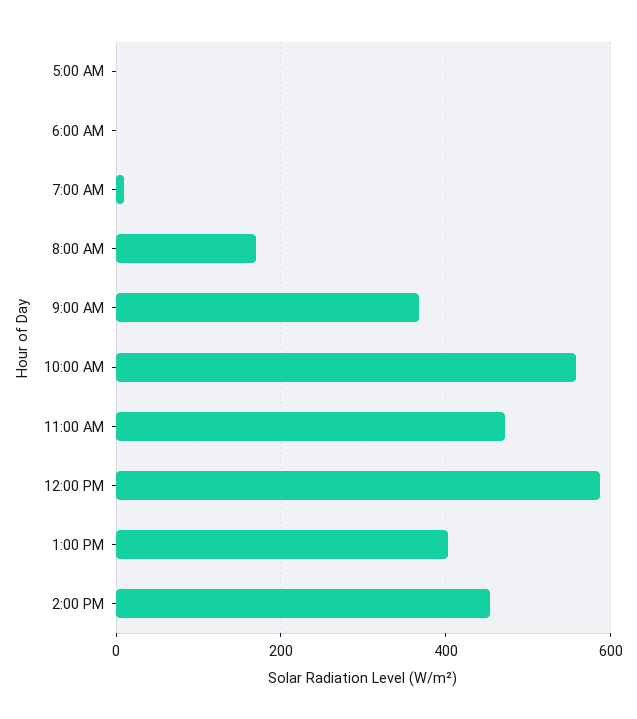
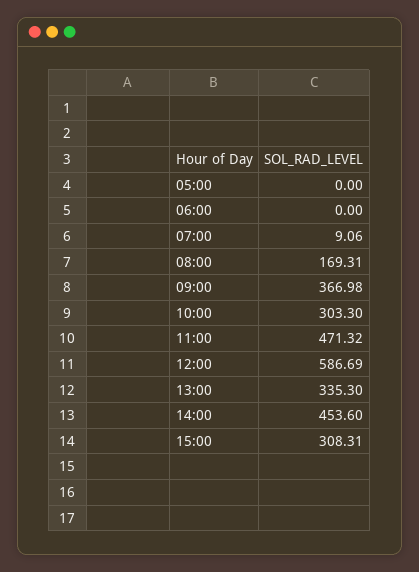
10:00 AM: 560 -> 303.3
1:00 PM: 400 -> 335.3
15:00: none -> 308.31

